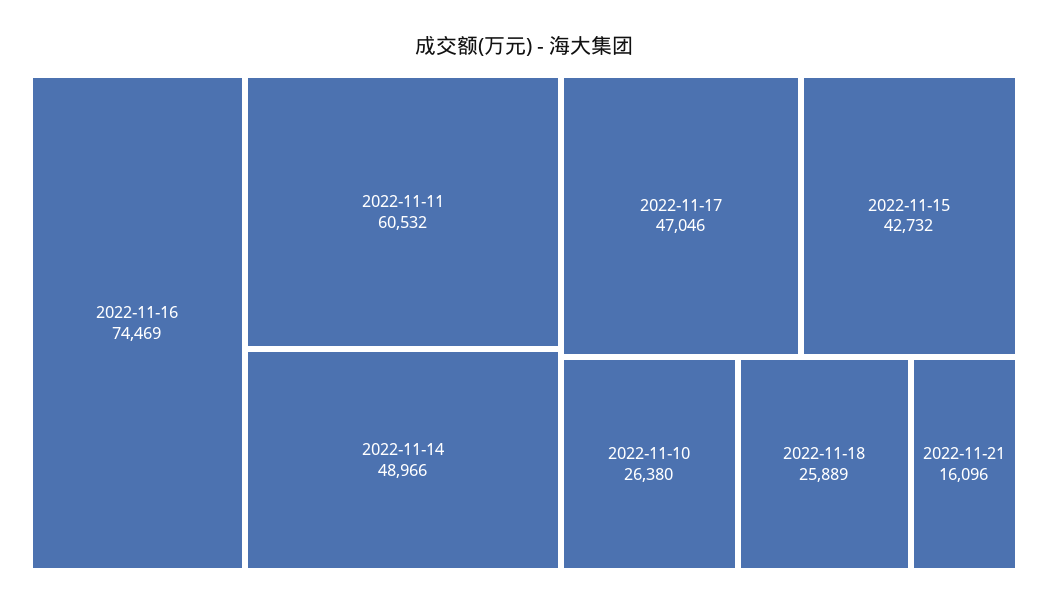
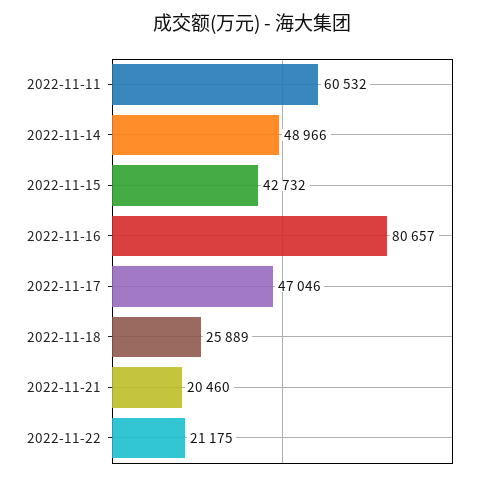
2022-11-16: 74469 -> 80657
2022-11-10: 26380 -> none
2022-11-21: 16096 -> 20460
2022-11-22: none -> 21175

